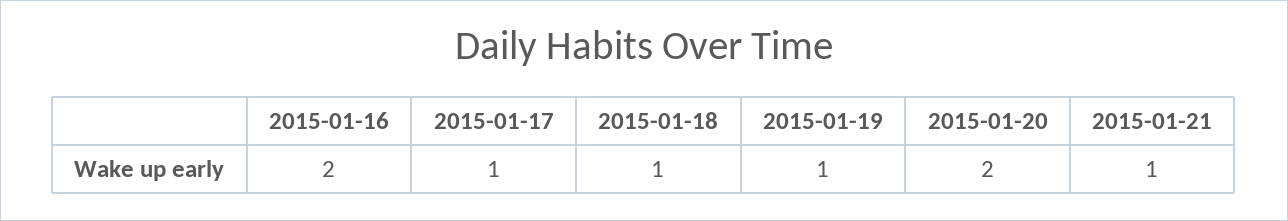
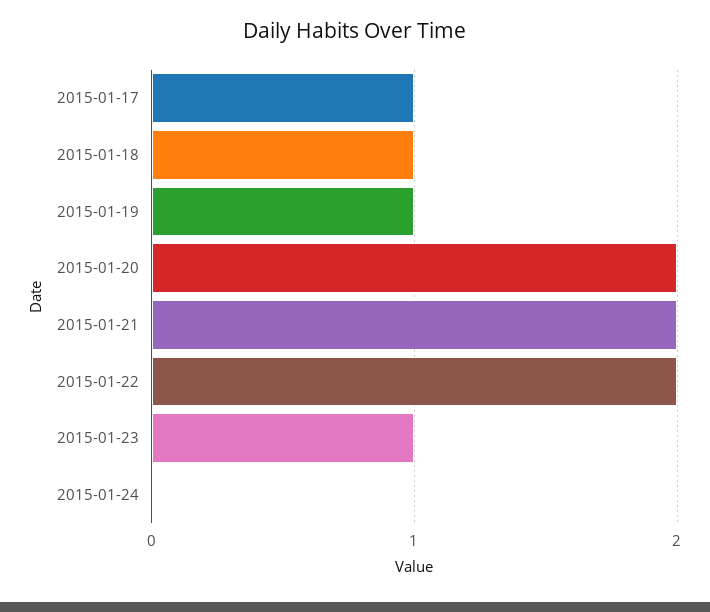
2015-01-16: 2 -> none
2015-01-21: 1 -> 2
2015-01-22: none -> 2
2015-01-23: none -> 1
2015-01-24: none -> 0

